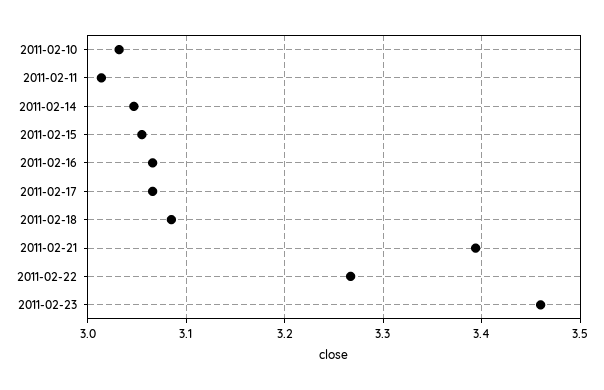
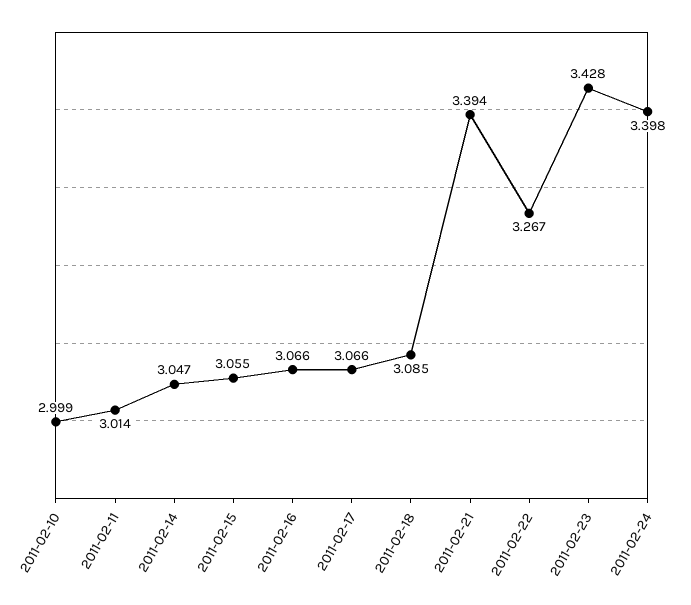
2011-02-10: 3.03 -> 2.999
2011-02-23: 3.46 -> 3.428
2011-02-24: none -> 3.398

